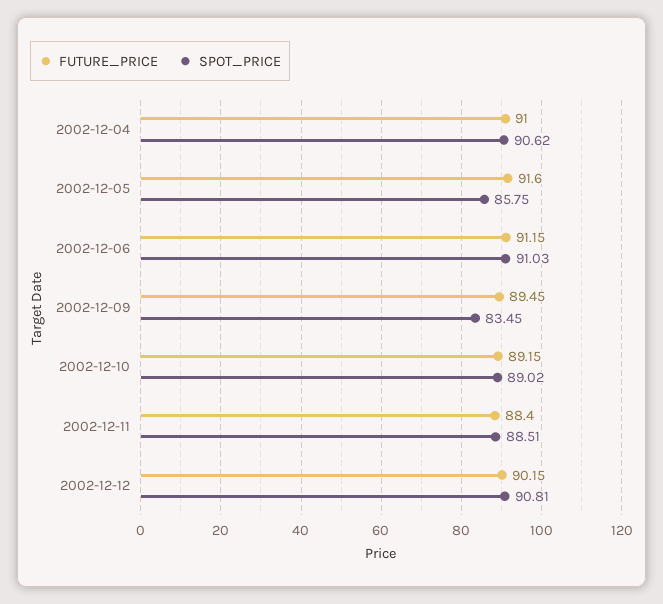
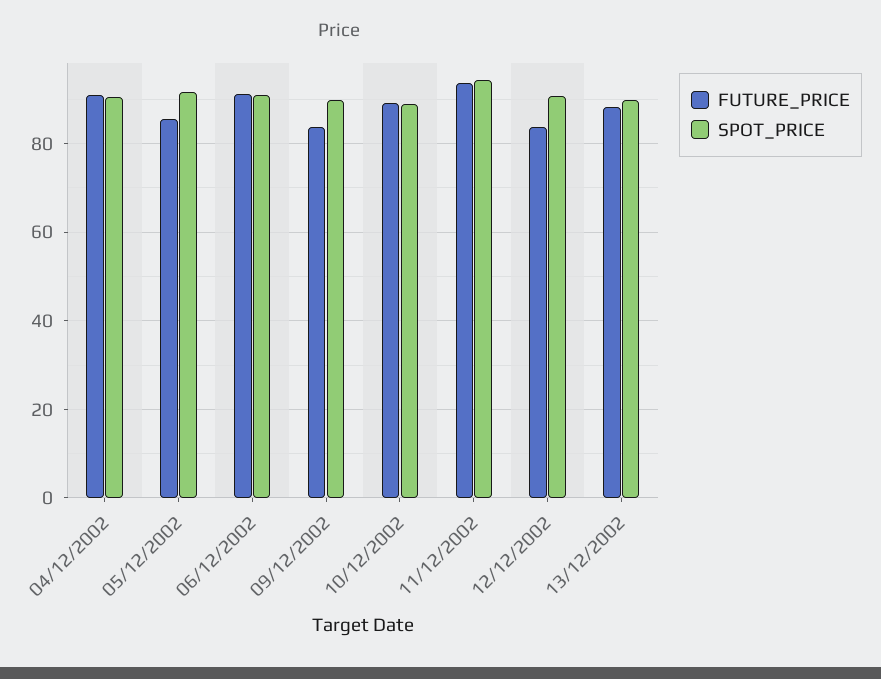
FUTURE_PRICE, 2002-12-05: 91.6 -> 86
SPOT_PRICE, 2002-12-05: 85.75 -> 92
FUTURE_PRICE, 2002-12-09: 89.45 -> 84
SPOT_PRICE, 2002-12-09: 83.45 -> 90
FUTURE_PRICE, 2002-12-11: 88.4 -> 94
SPOT_PRICE, 2002-12-11: 88.51 -> 94
FUTURE_PRICE, 2002-12-12: 90.15 -> 84
FUTURE_PRICE, 13/12/2002: none -> 88
SPOT_PRICE, 13/12/2002: none -> 90

